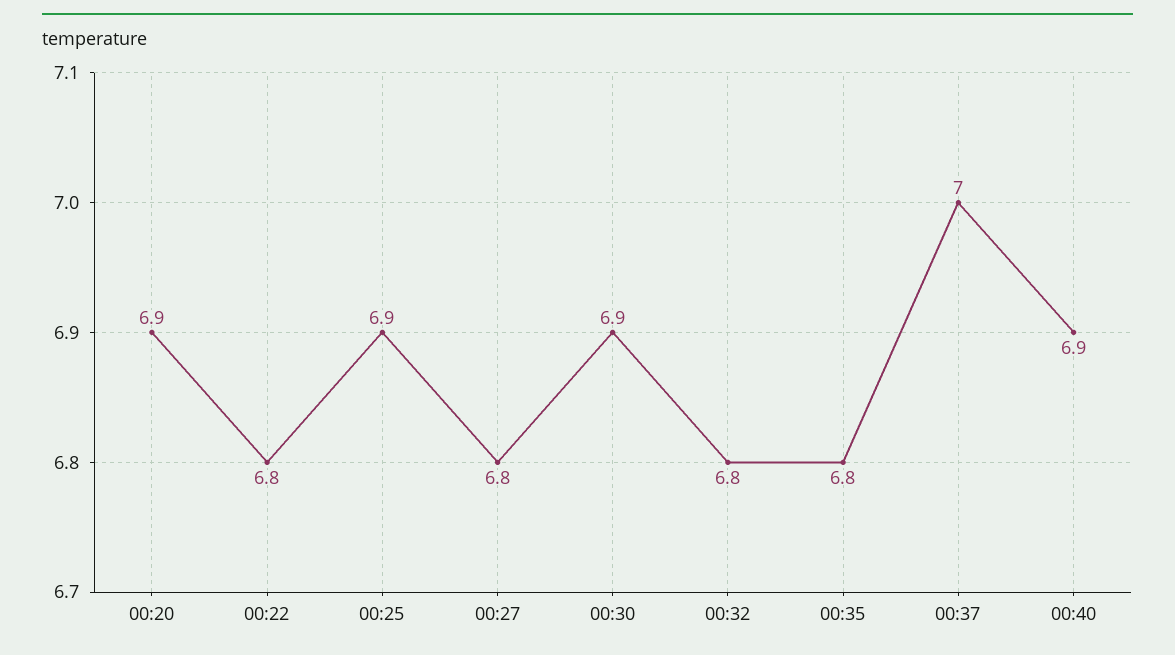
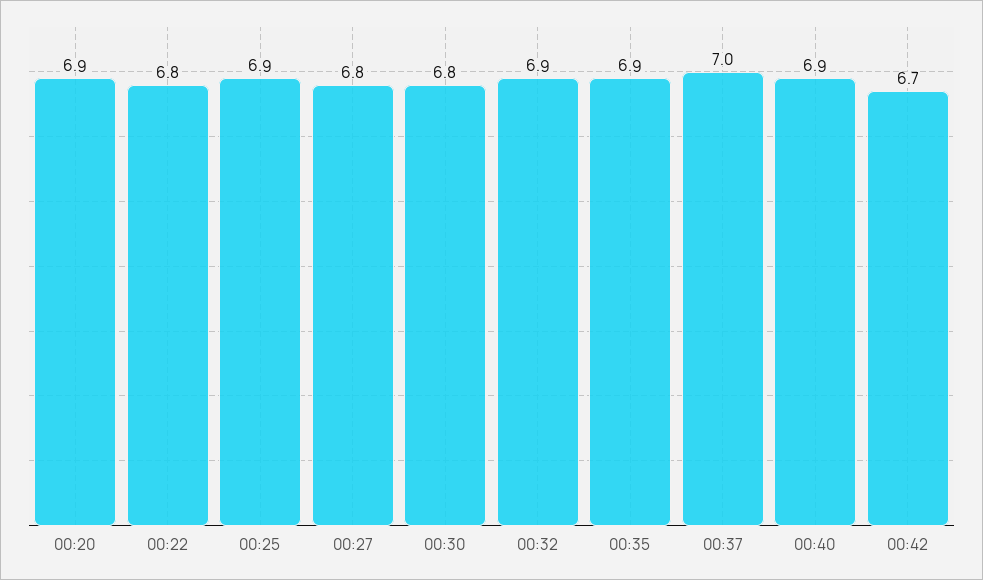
00:30: 6.9 -> 6.8
00:32: 6.8 -> 6.9
00:35: 6.8 -> 6.9
00:42: none -> 6.7

